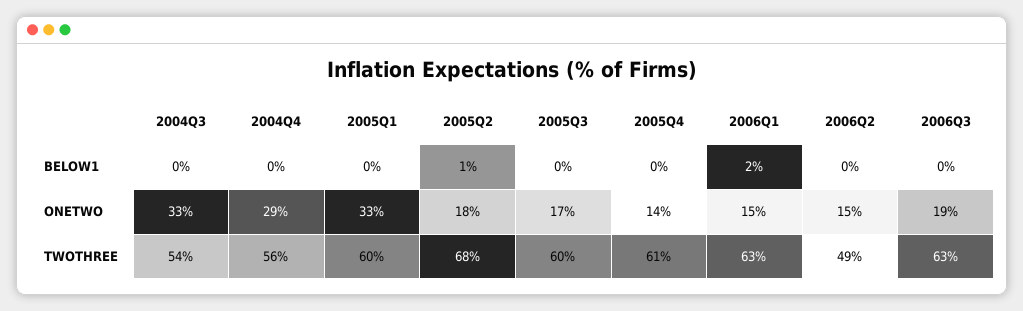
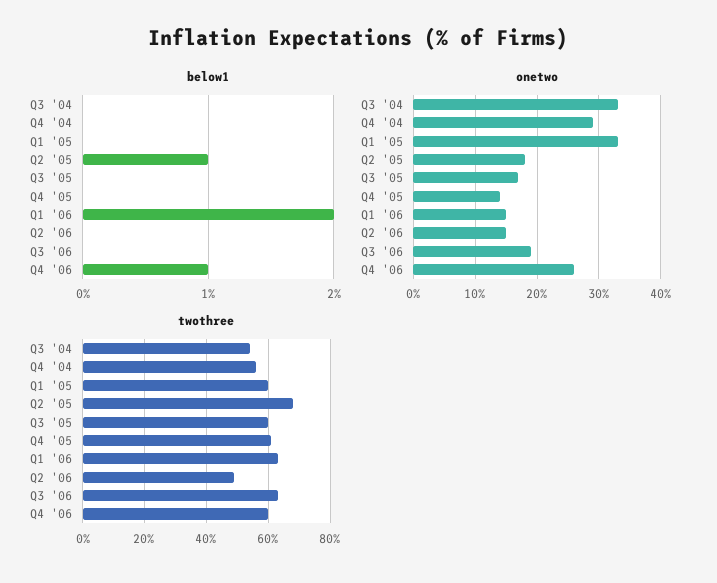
BELOW1, Q4 '06: none -> 1
ONETWO, Q4 '06: none -> 26
TWOTHREE, Q4 '06: none -> 60

